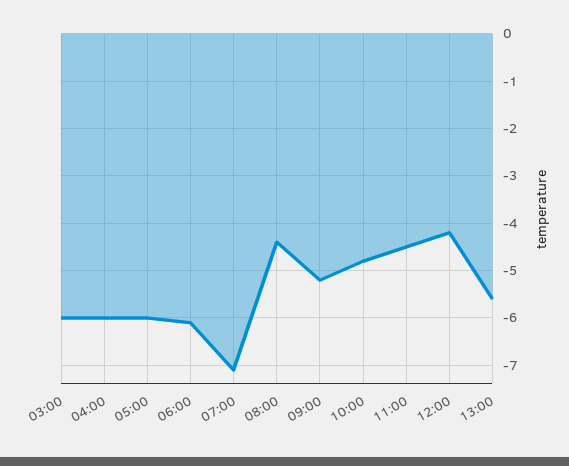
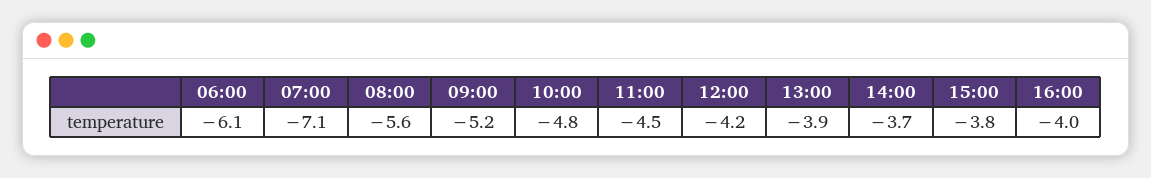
03:00: -6 -> none
04:00: -6 -> none
05:00: -6 -> none
08:00: -4.5 -> -5.6
13:00: -5.5 -> -3.9
14:00: none -> -3.7
15:00: none -> -3.8
16:00: none -> -4

